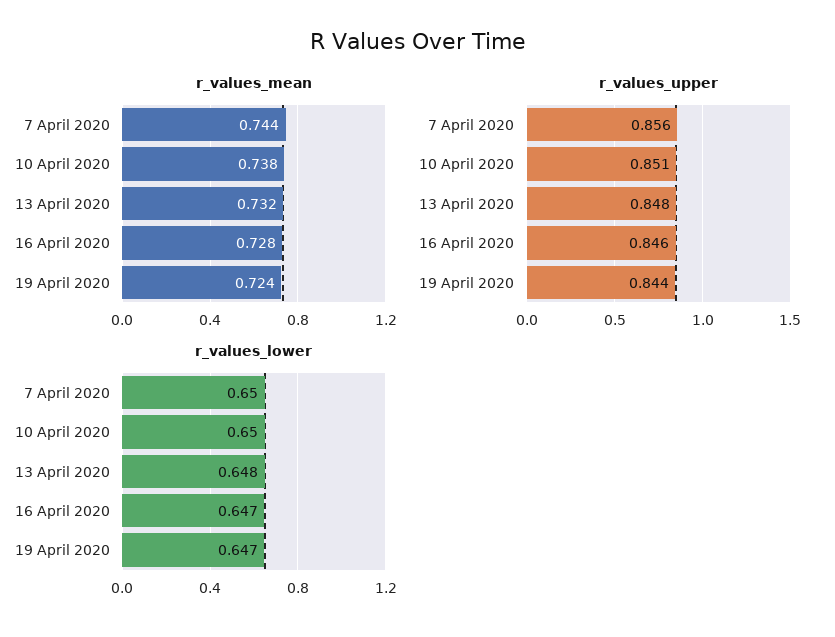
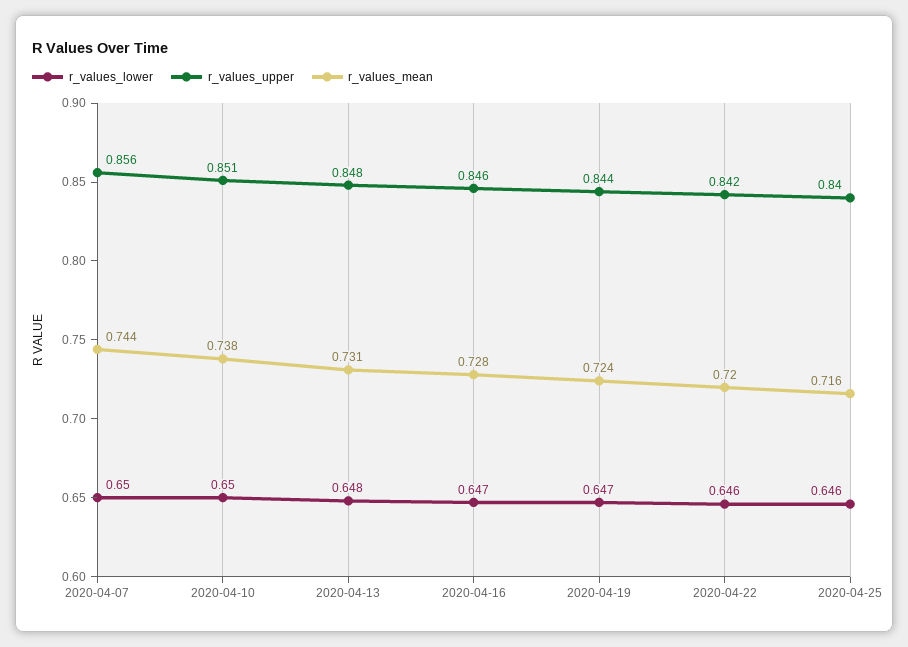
r_values_mean, 13 April 2020: 0.732 -> 0.731
r_values_lower, 2020-04-22: none -> 0.646
r_values_upper, 2020-04-22: none -> 0.842
r_values_mean, 2020-04-22: none -> 0.72
r_values_lower, 2020-04-25: none -> 0.646
r_values_upper, 2020-04-25: none -> 0.84
r_values_mean, 2020-04-25: none -> 0.716

